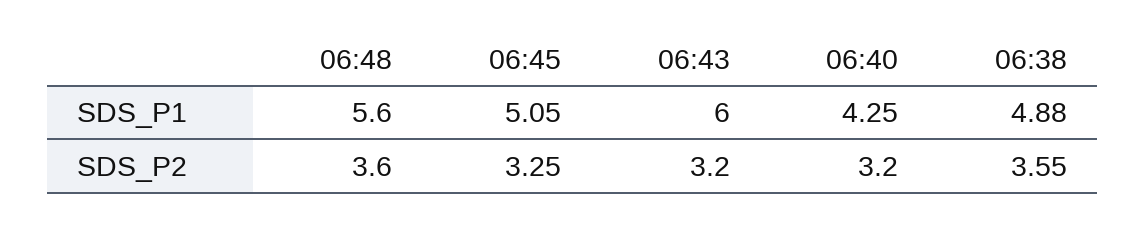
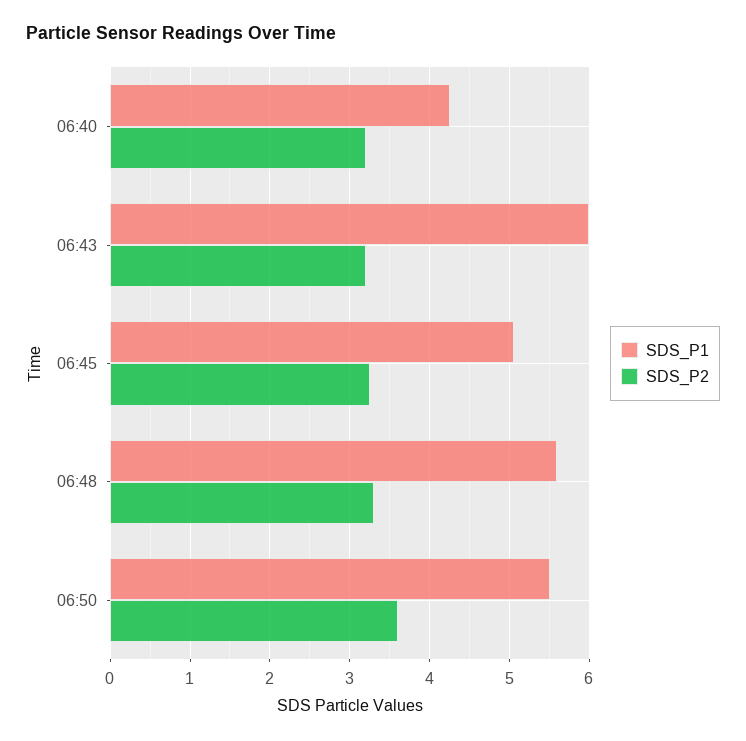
SDS_P1, 06:38: 4.88 -> none
SDS_P2, 06:48: 3.6 -> 3.3
SDS_P2, 06:38: 3.55 -> none
SDS_P1, 06:50: none -> 5.5
SDS_P2, 06:50: none -> 3.6

